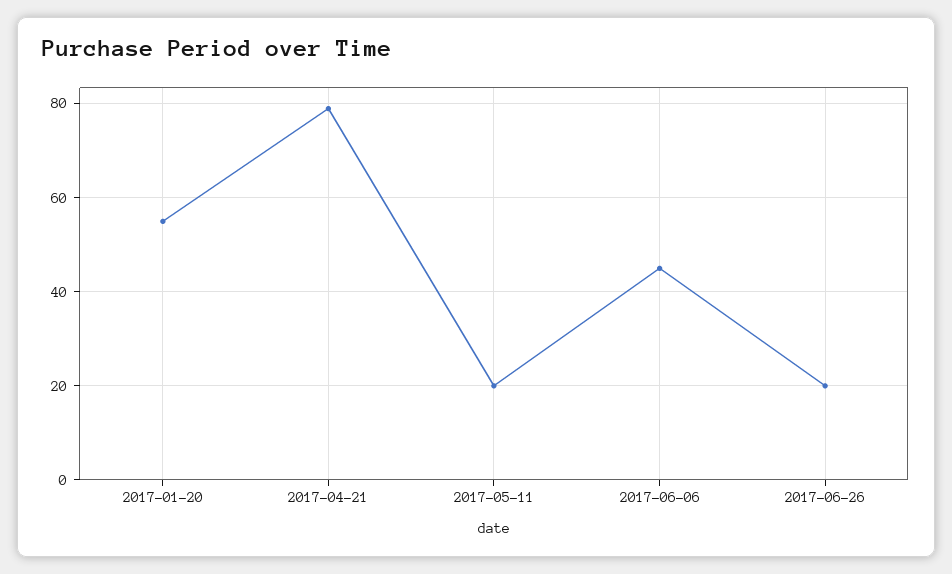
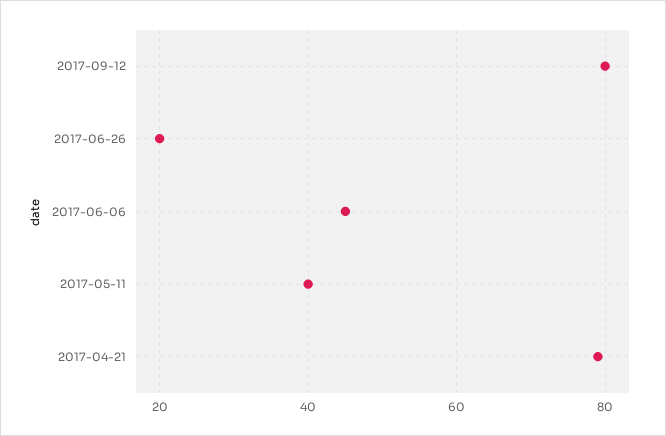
2017-01-20: 55 -> none
2017-05-11: 20 -> 40
2017-09-12: none -> 80

